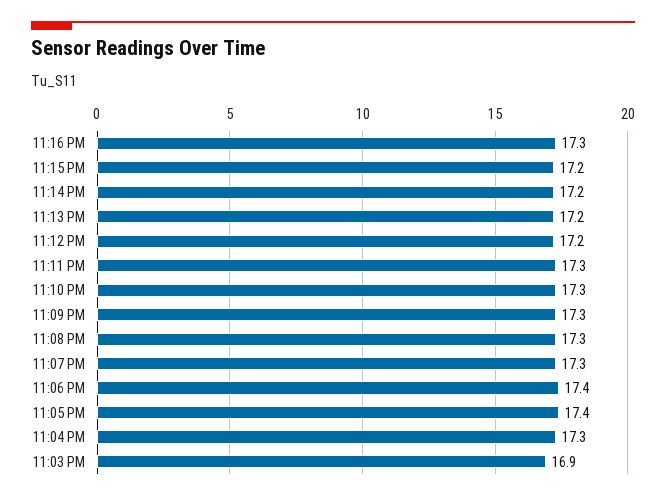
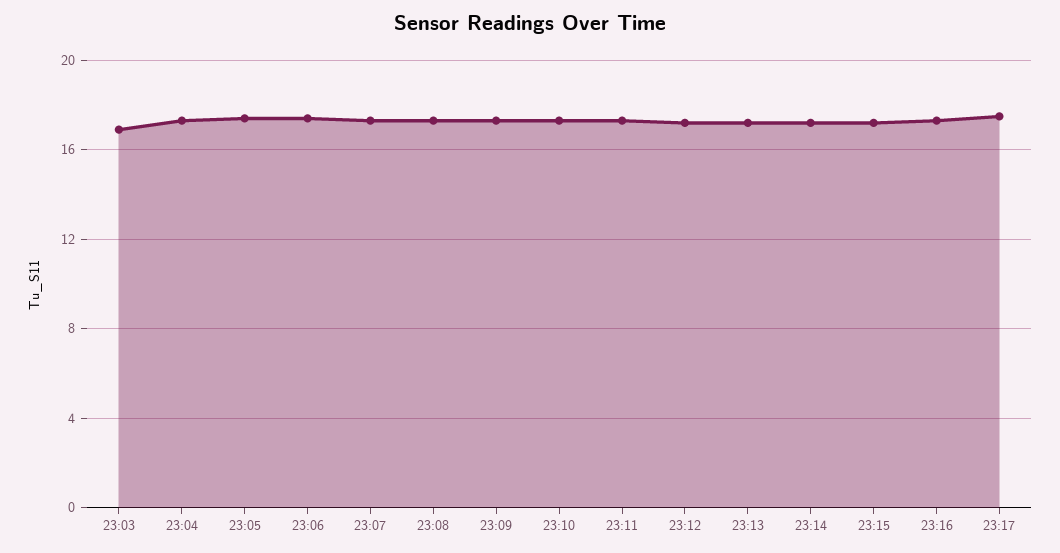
23:17: none -> 17.5

